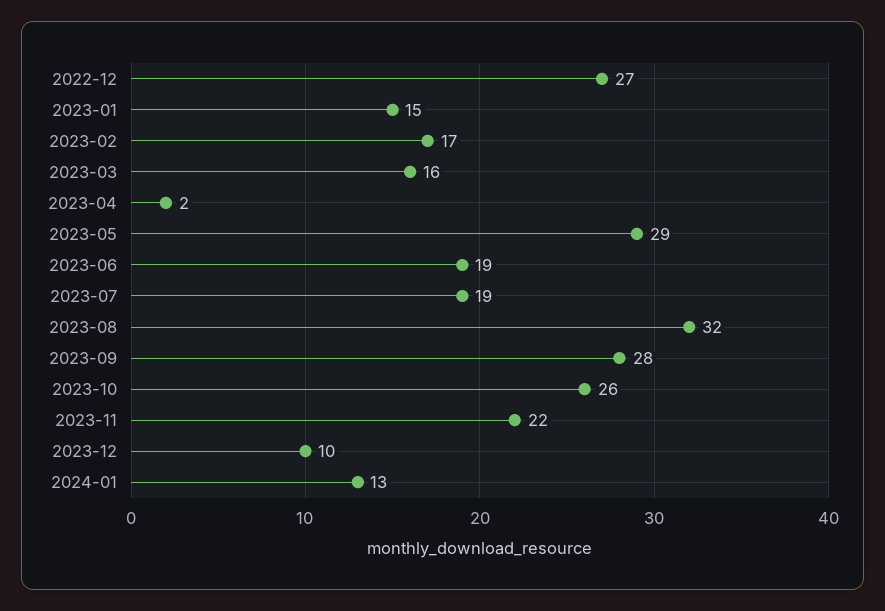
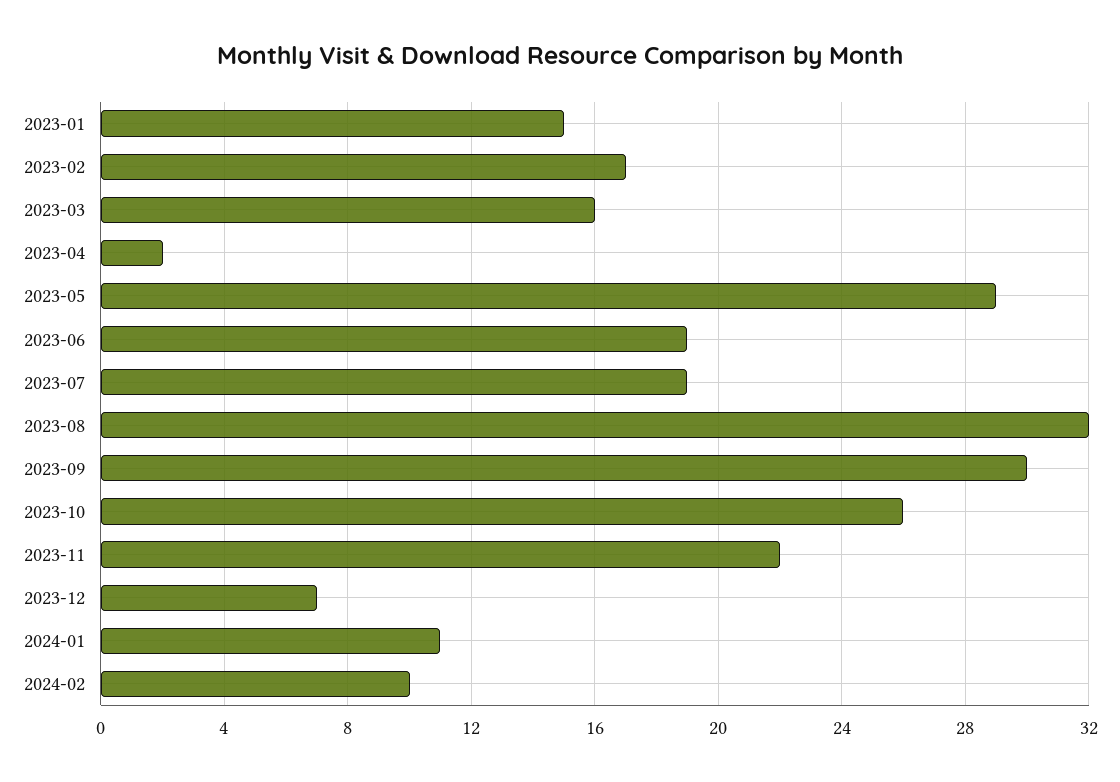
2022-12: 27 -> none
2023-09: 28 -> 30
2023-12: 10 -> 7
2024-01: 13 -> 11
2024-02: none -> 10

